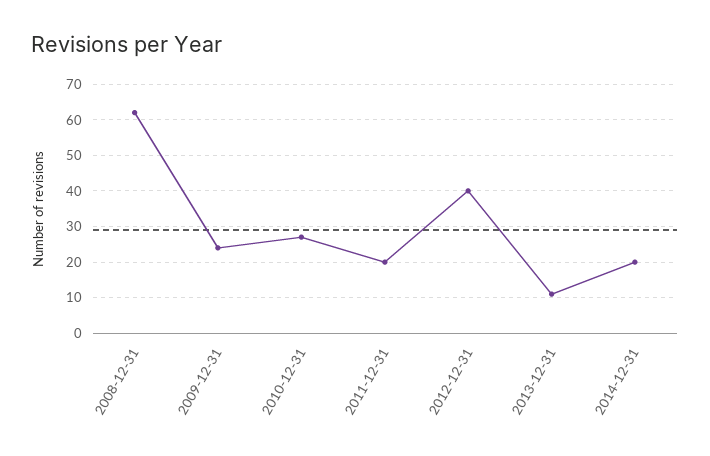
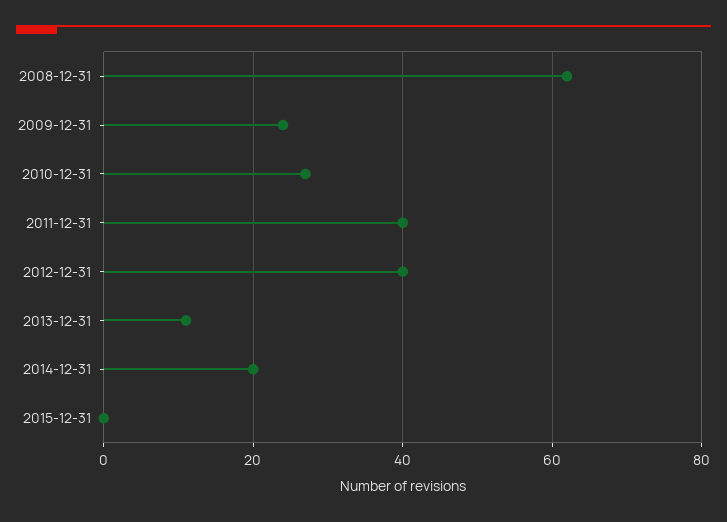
2011-12-31: 20 -> 40
2015-12-31: none -> 0

